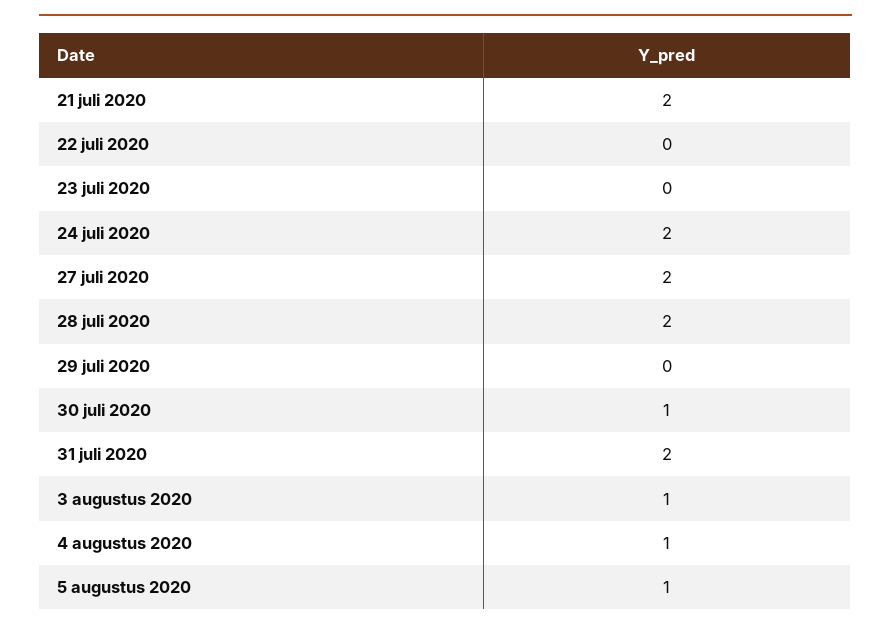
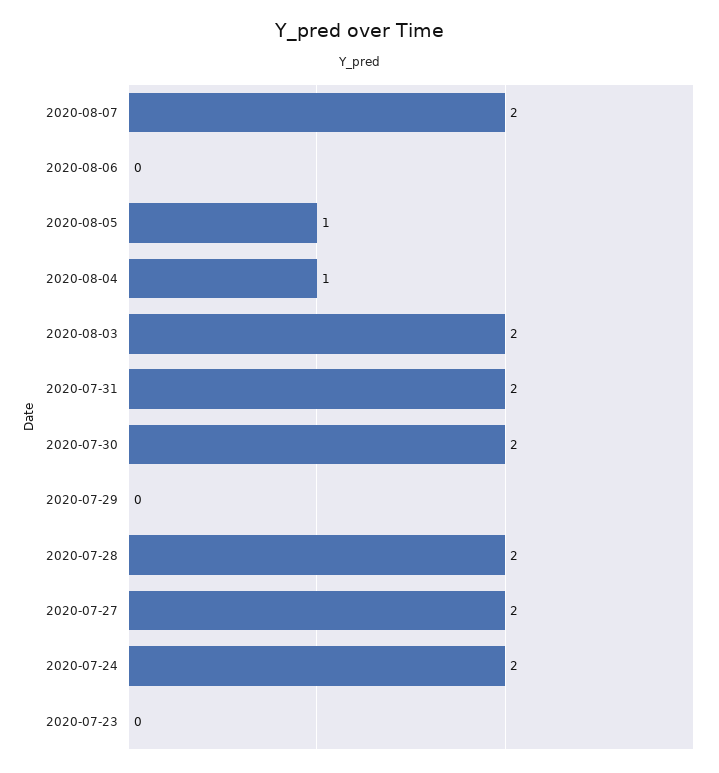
21 juli 2020: 2 -> none
22 juli 2020: 0 -> none
30 juli 2020: 1 -> 2
3 augustus 2020: 1 -> 2
2020-08-07: none -> 2
2020-08-06: none -> 0

